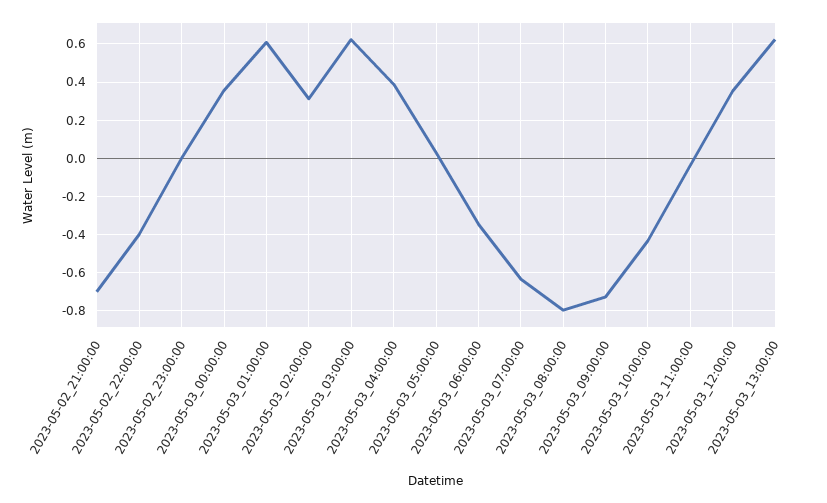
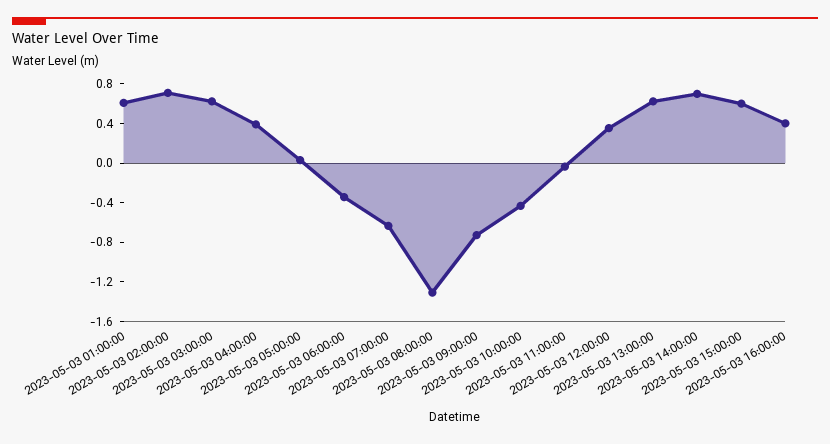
2023-05-02_21:00:00: -0.7 -> none
2023-05-02_22:00:00: -0.4 -> none
2023-05-02_23:00:00: 0 -> none
2023-05-03_00:00:00: 0.35 -> none
2023-05-03_02:00:00: 0.3 -> 0.7
2023-05-03_08:00:00: -0.8 -> -1.3
2023-05-03 14:00:00: none -> 0.7
2023-05-03 15:00:00: none -> 0.6
2023-05-03 16:00:00: none -> 0.4

